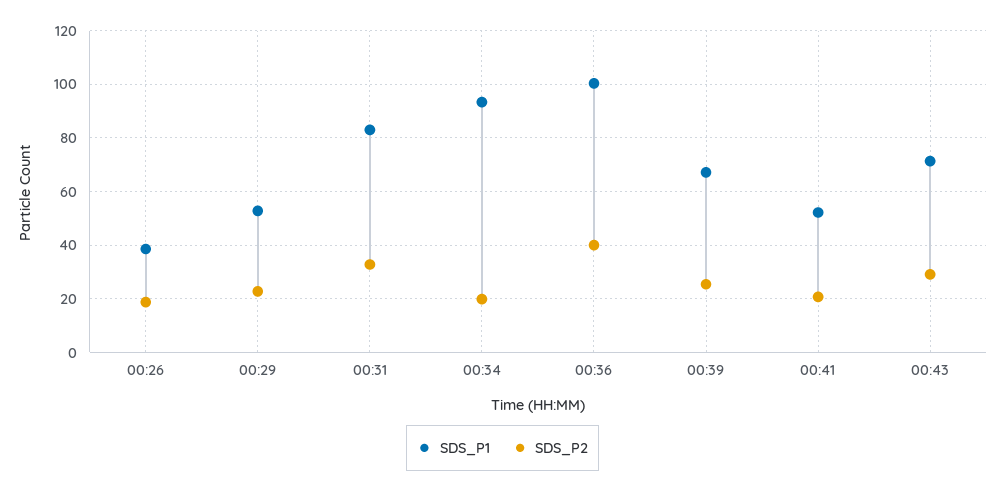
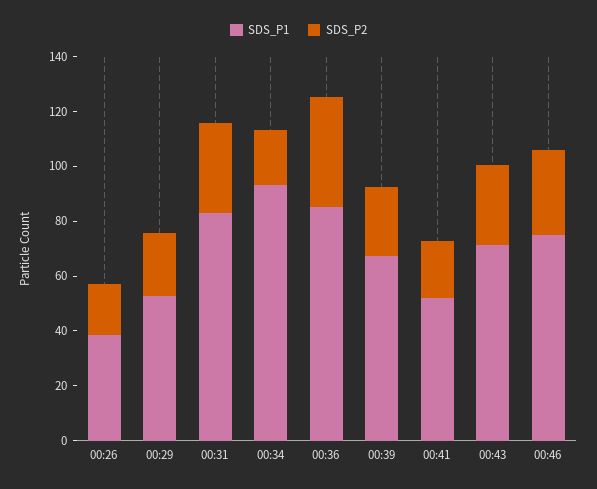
SDS_P1, 00:36: 100 -> 85
SDS_P1, 00:46: none -> 75
SDS_P2, 00:46: none -> 30

